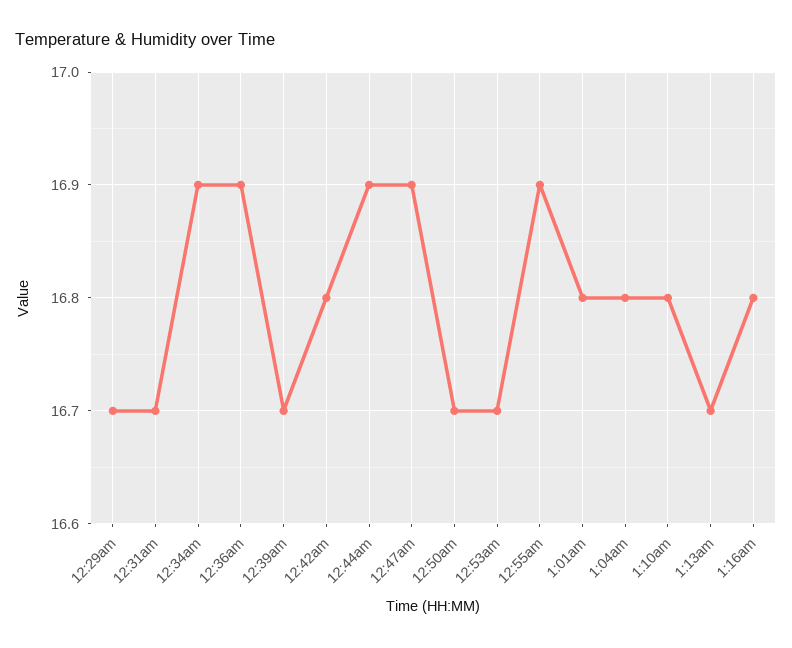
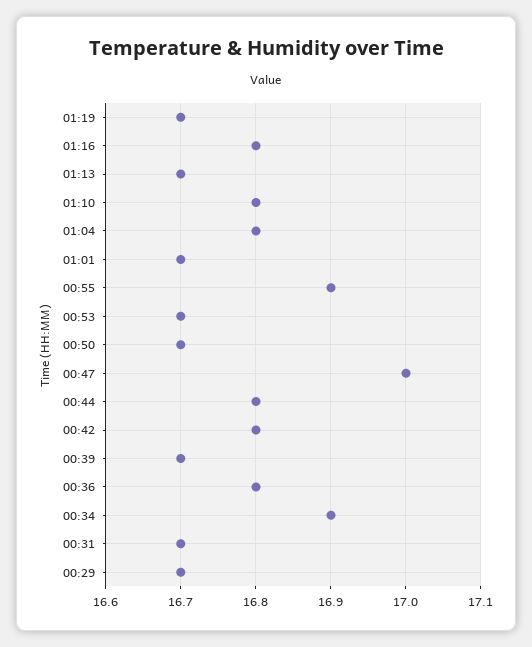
12:36am: 16.9 -> 16.8
12:44am: 16.9 -> 16.8
12:47am: 16.9 -> 17
1:01am: 16.8 -> 16.7
01:19: none -> 16.7

